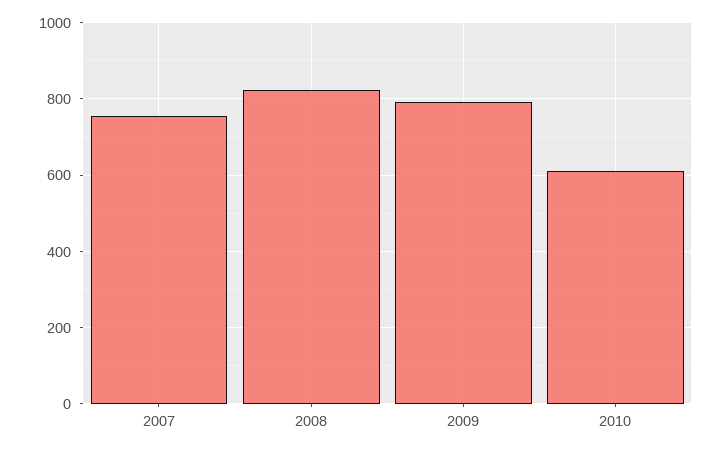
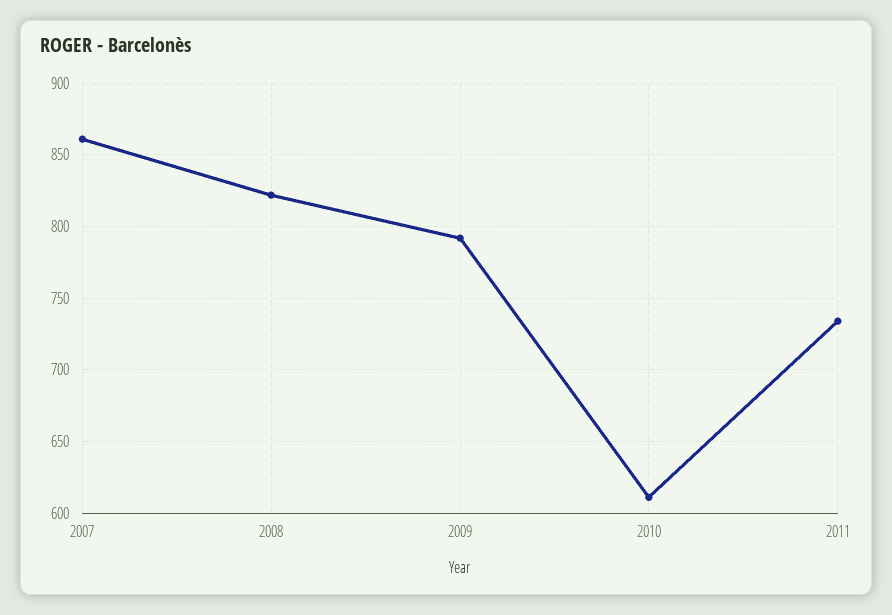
2007: 760 -> 860
2011: none -> 735

